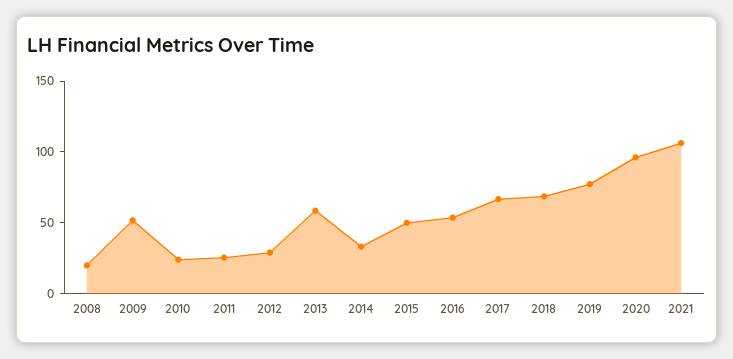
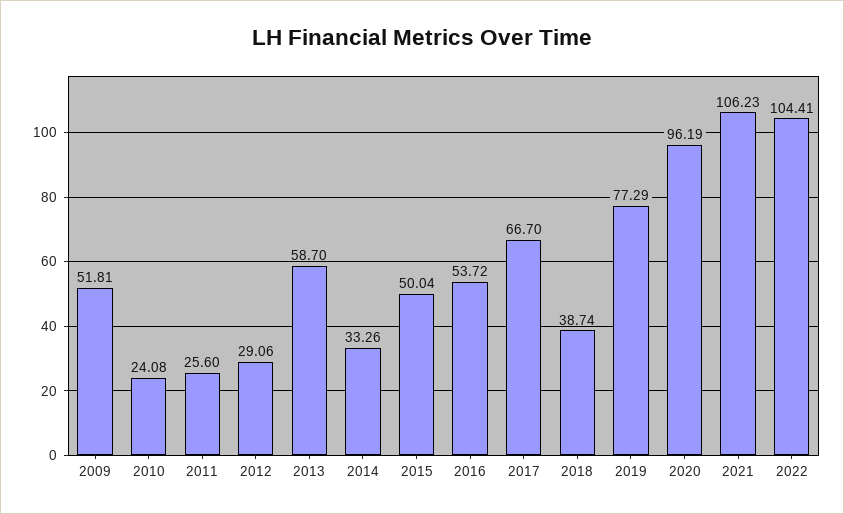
2008: 20 -> none
2018: 70 -> 38.74
2022: none -> 104.41

